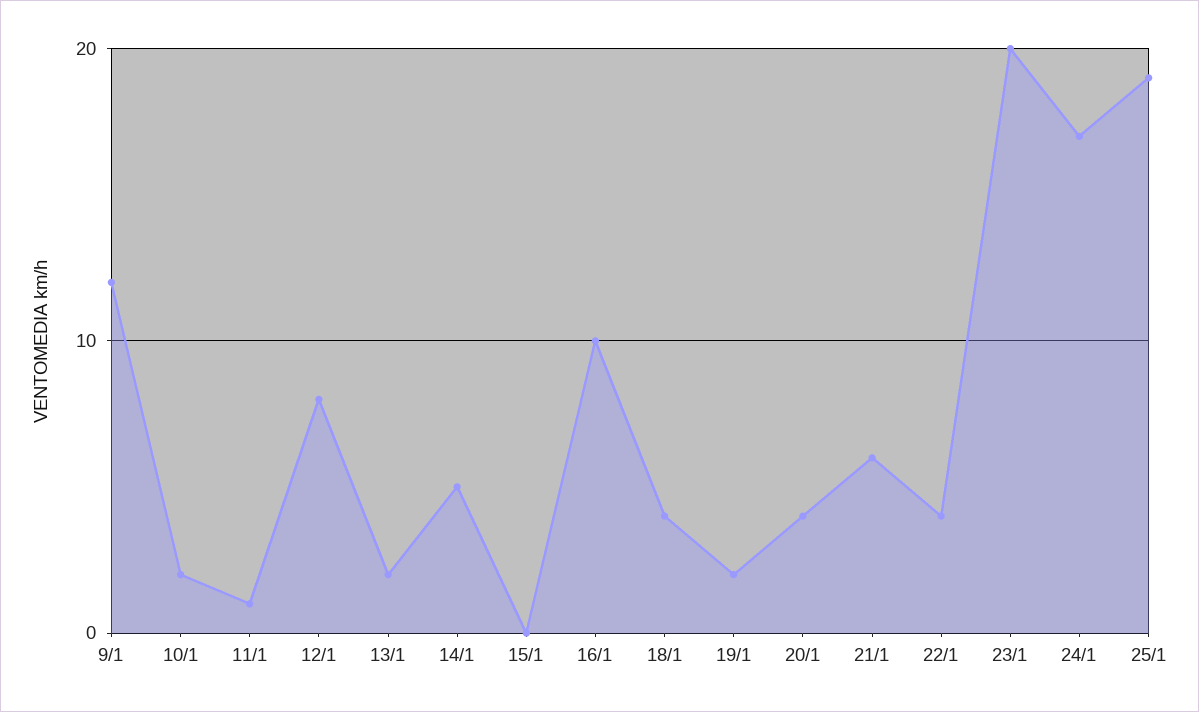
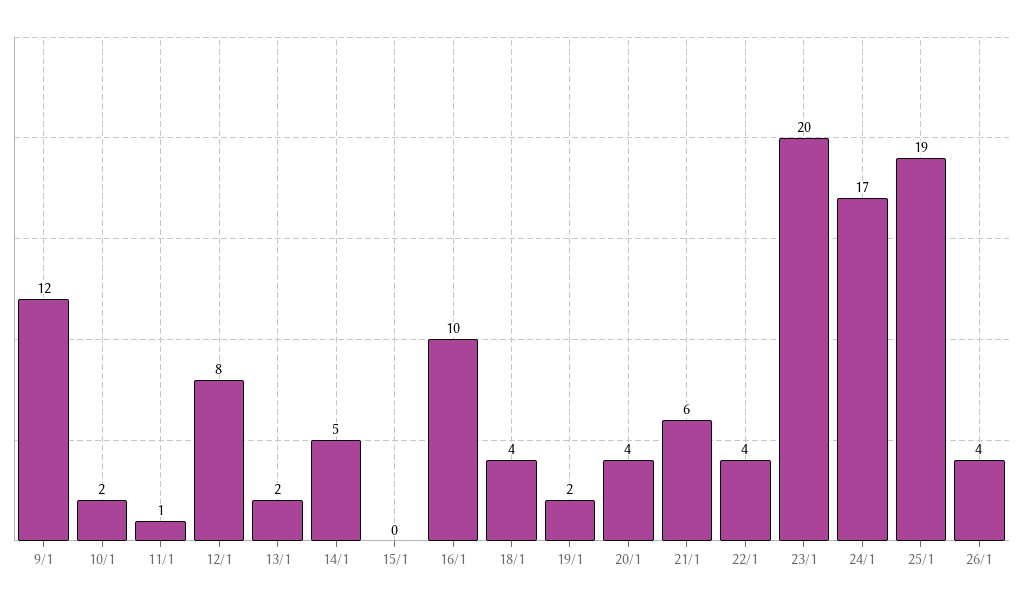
26/1: none -> 4

